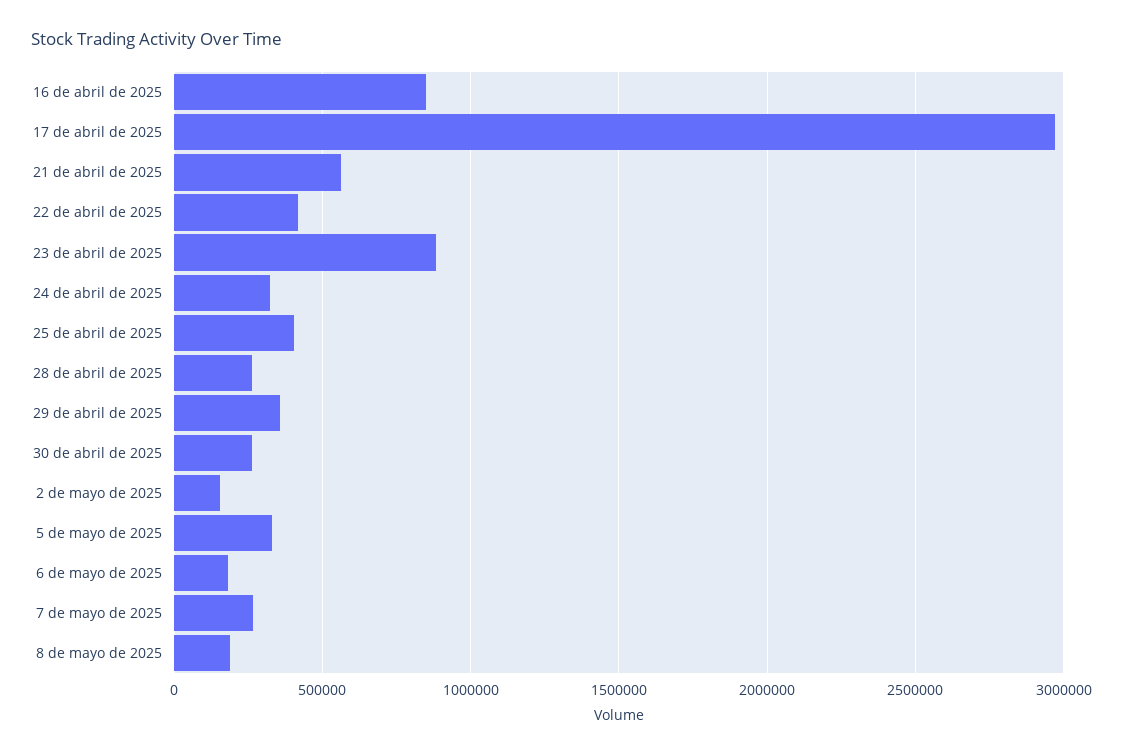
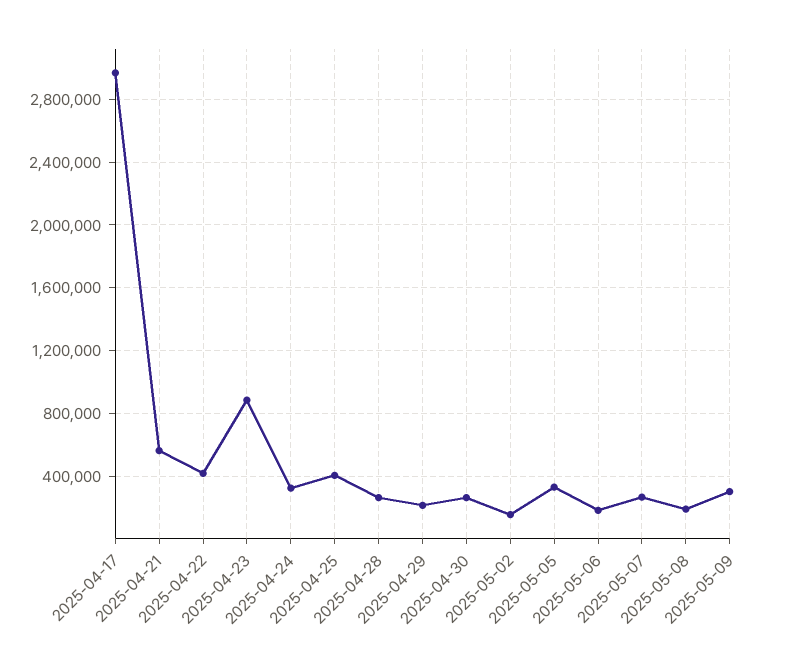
16 de abril de 2025: 850000 -> none
29 de abril de 2025: 350000 -> 200000
2025-05-09: none -> 300000

